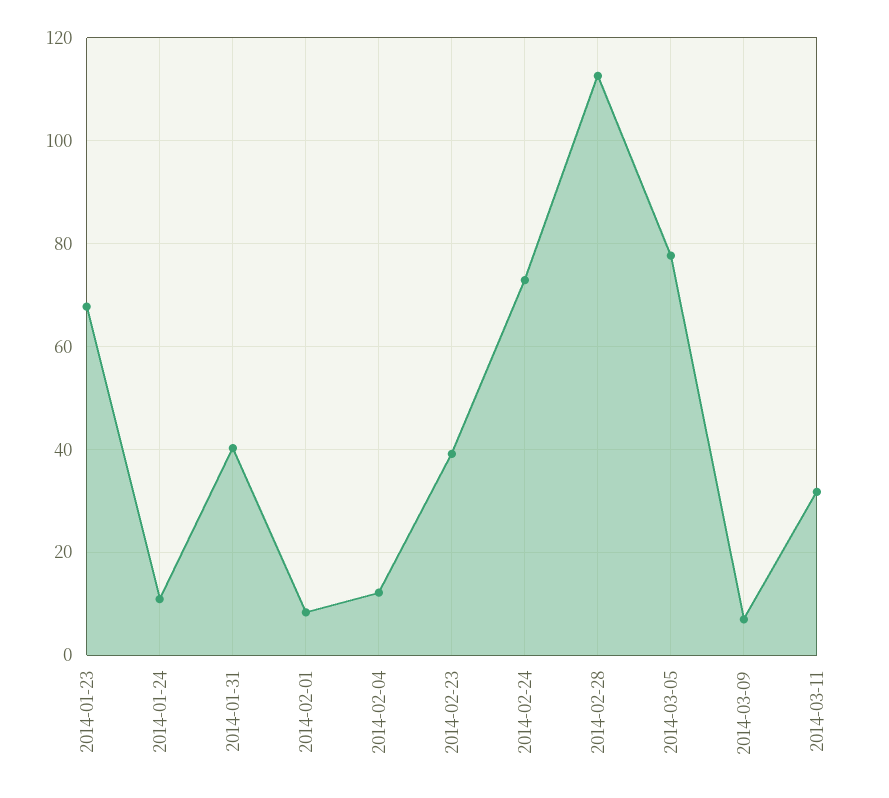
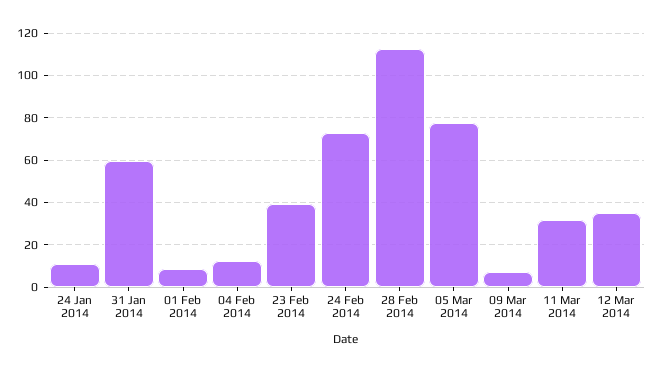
2014-01-23: 68 -> none
2014-01-31: 40 -> 60
12 Mar 2014: none -> 35

